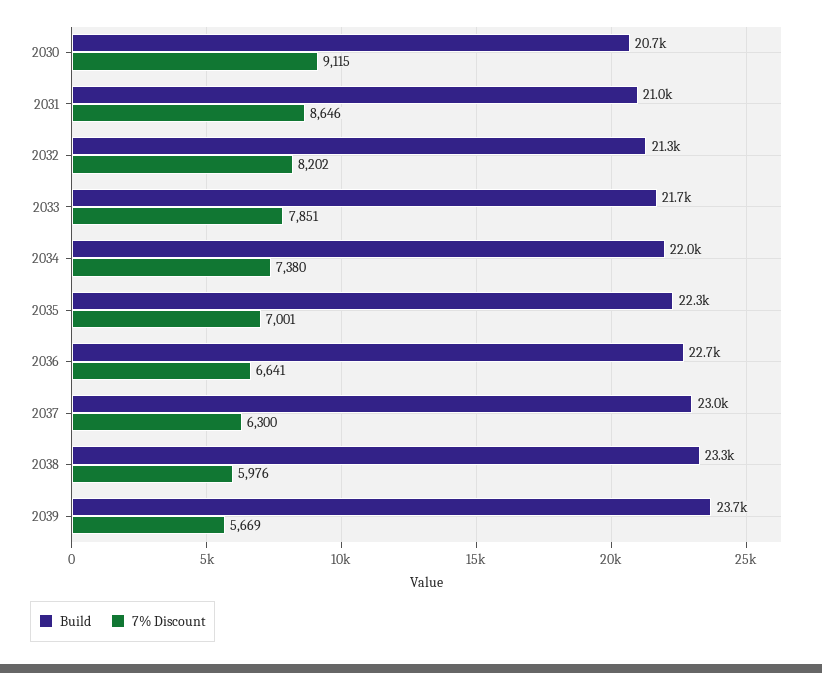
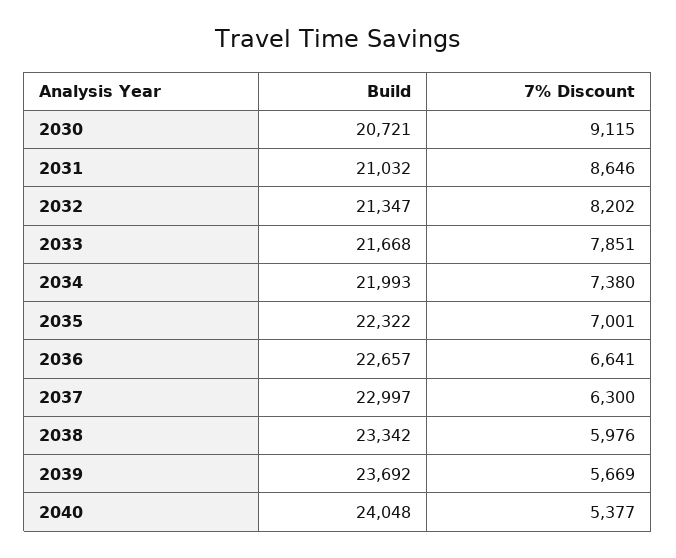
Build, 2040: none -> 24048
7% Discount, 2040: none -> 5377

